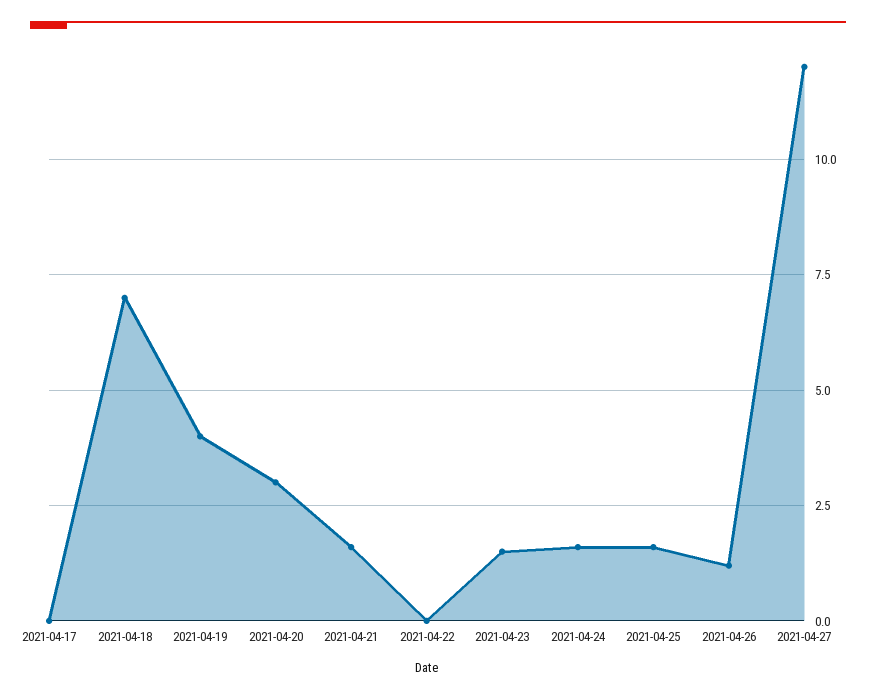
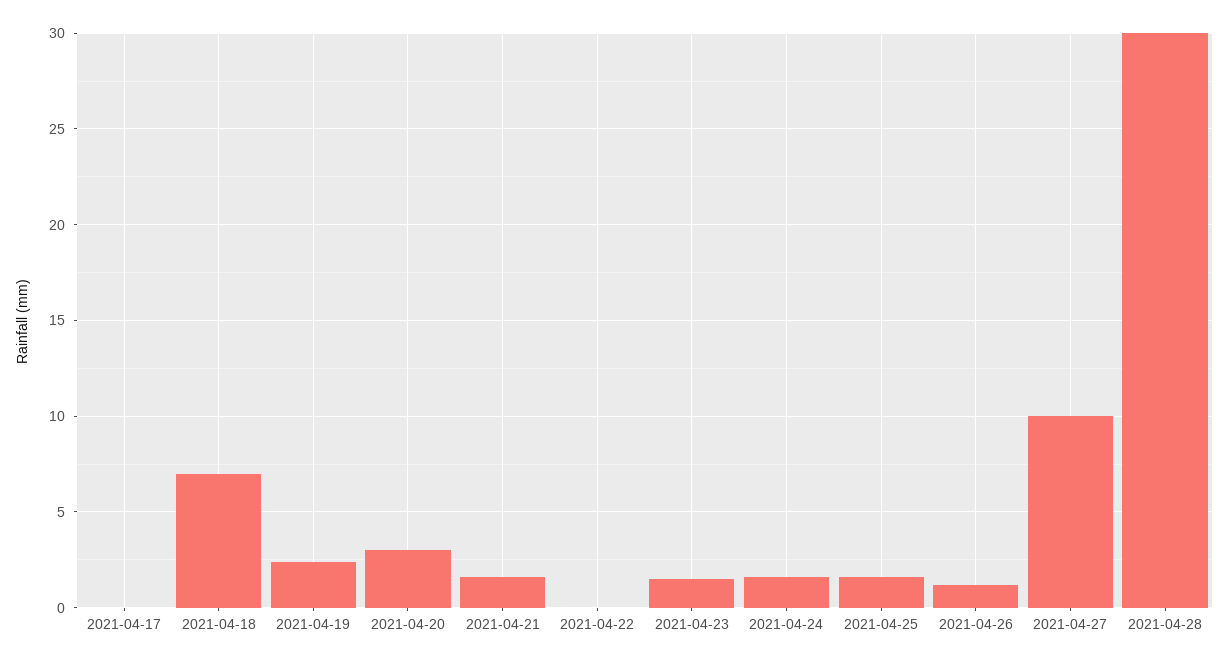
2021-04-19: 4 -> 2.5
2021-04-27: 12 -> 10
2021-04-28: none -> 30

